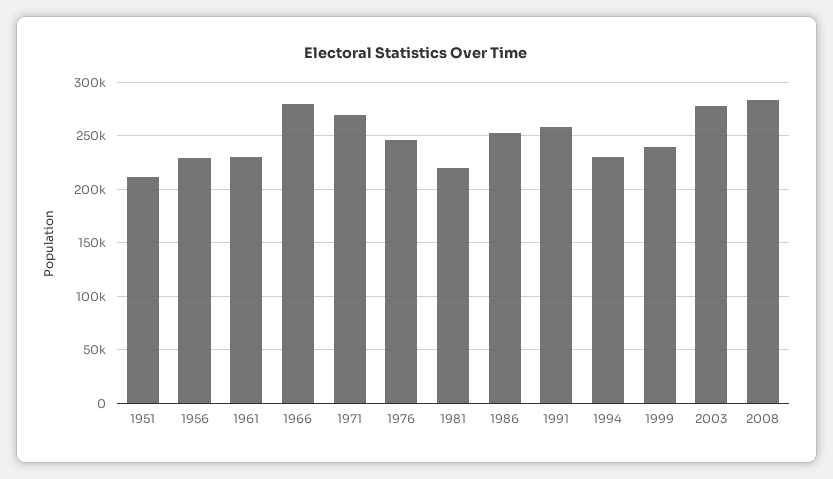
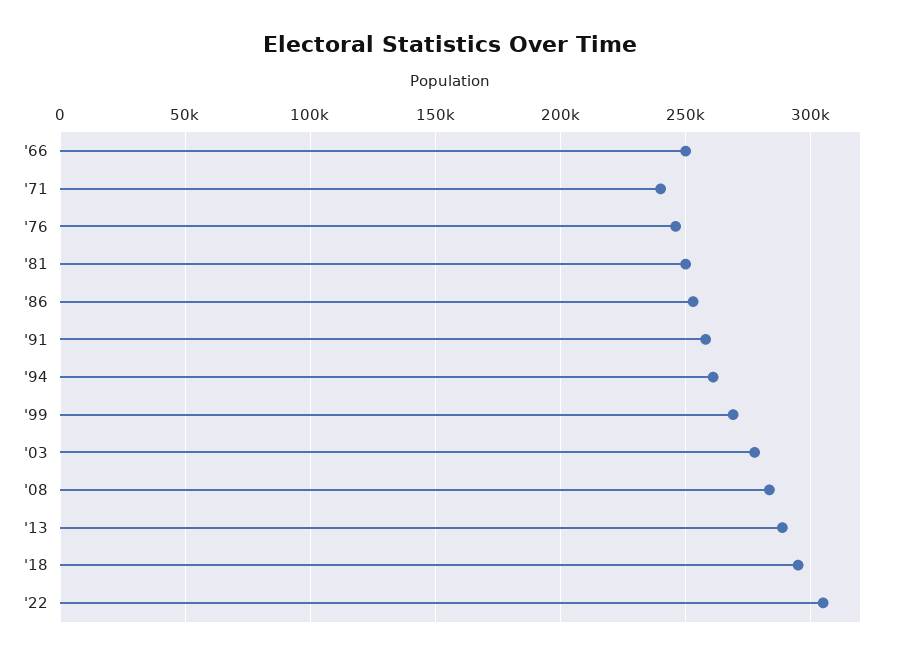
1951: 210000 -> none
1956: 230000 -> none
1961: 230000 -> none
1966: 280000 -> 250000
1971: 270000 -> 240000
1981: 220000 -> 250000
1994: 230000 -> 260000
1999: 240000 -> 270000
'13: none -> 290000
'18: none -> 295000
'22: none -> 305000

